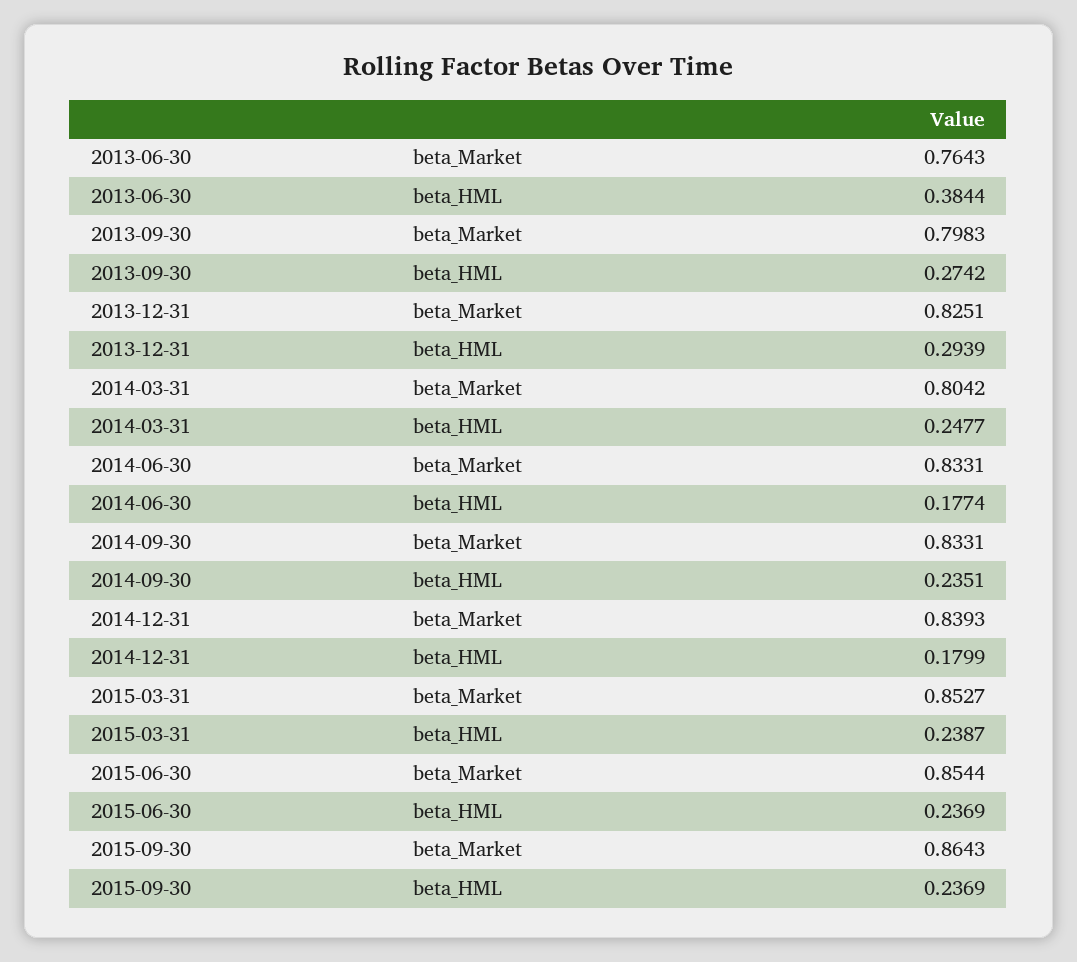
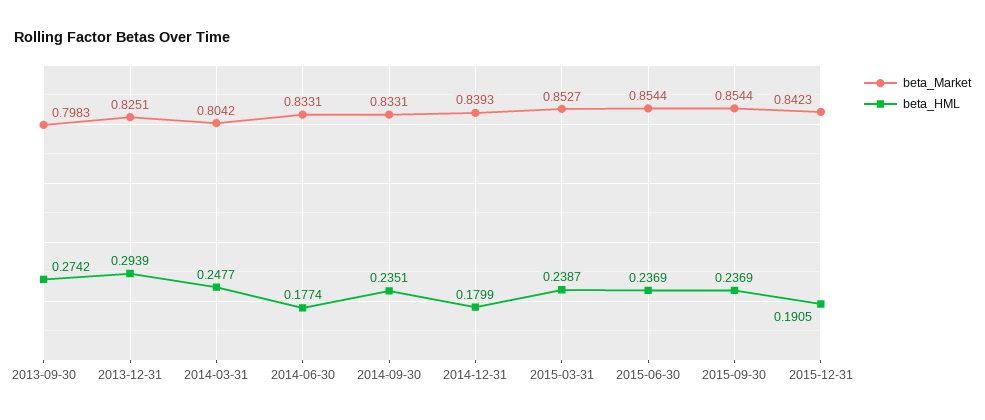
beta_Market, 2013-06-30: 0.7643 -> none
beta_HML, 2013-06-30: 0.3844 -> none
beta_Market, 2015-09-30: 0.8643 -> 0.8544
beta_Market, 2015-12-31: none -> 0.8423
beta_HML, 2015-12-31: none -> 0.1905

